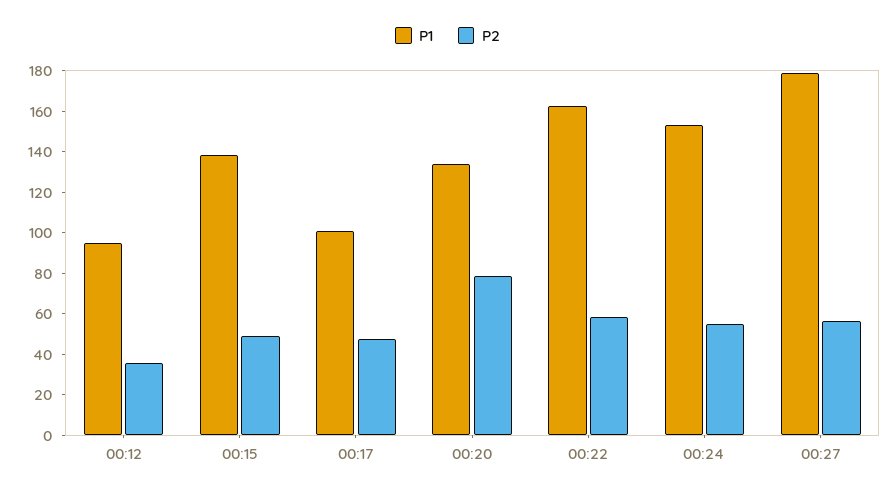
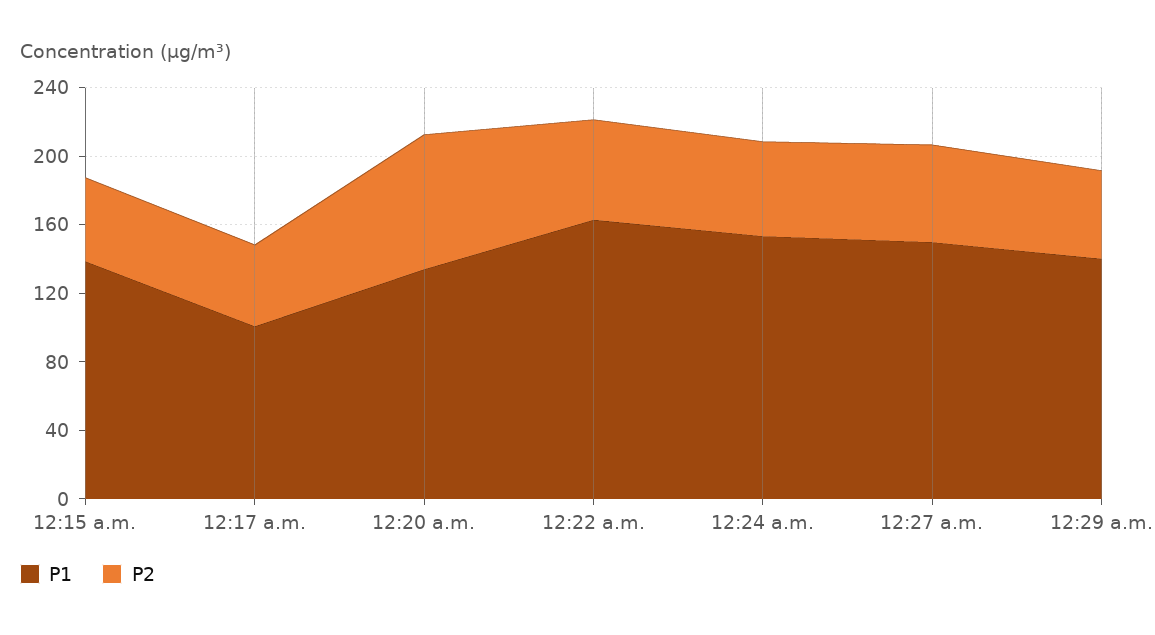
P1, 00:12: 95 -> none
P2, 00:12: 35 -> none
P1, 00:27: 180 -> 150
P1, 12:29 a.m.: none -> 140
P2, 12:29 a.m.: none -> 50

